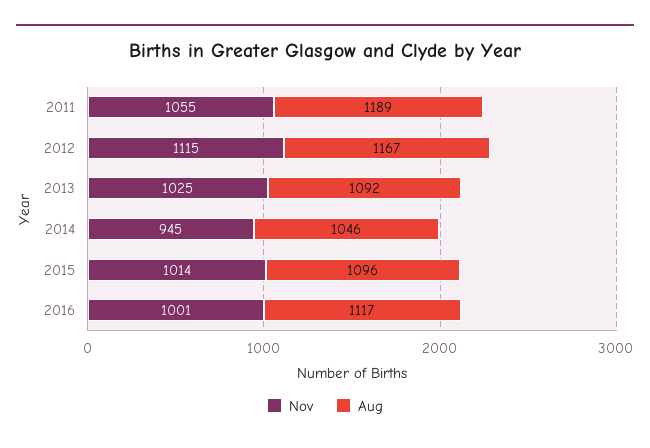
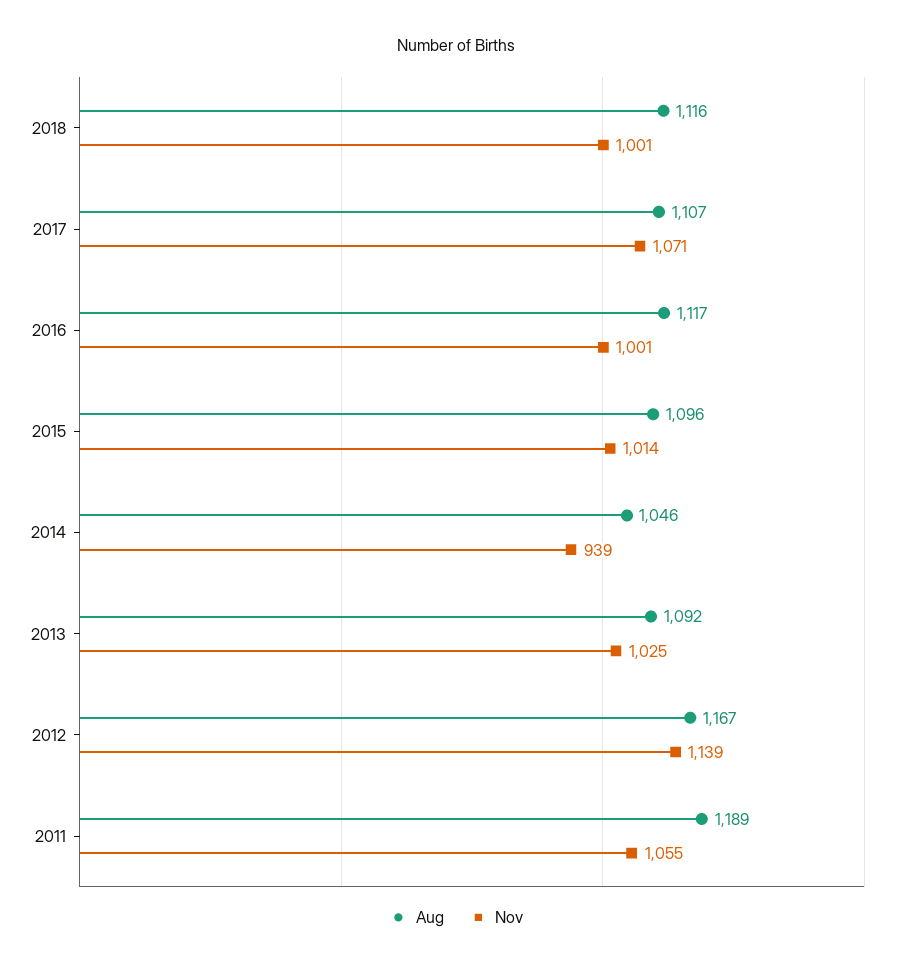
Nov, 2012: 1115 -> 1139
Nov, 2014: 945 -> 939
Aug, 2018: none -> 1116
Nov, 2018: none -> 1001
Aug, 2017: none -> 1107
Nov, 2017: none -> 1071

